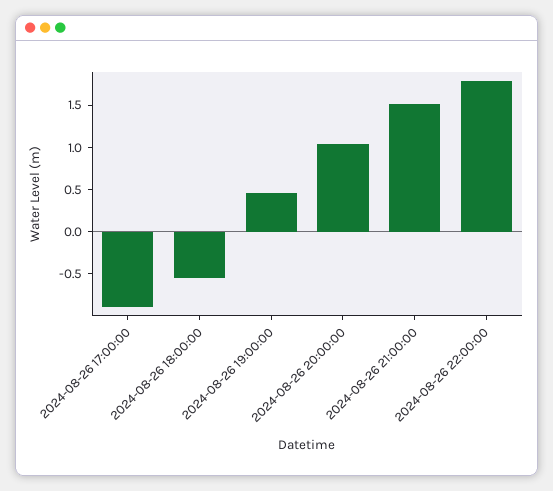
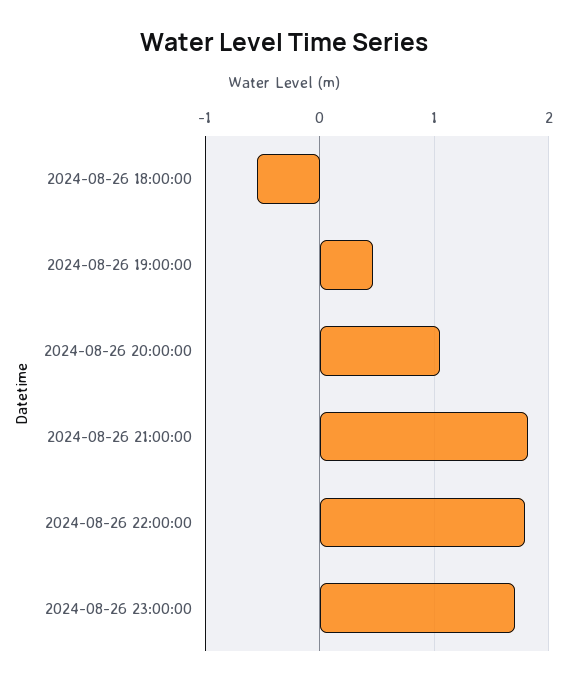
2024-08-26 17:00:00: -0.9 -> none
2024-08-26 21:00:00: 1.5 -> 1.8
2024-08-26 23:00:00: none -> 1.7

